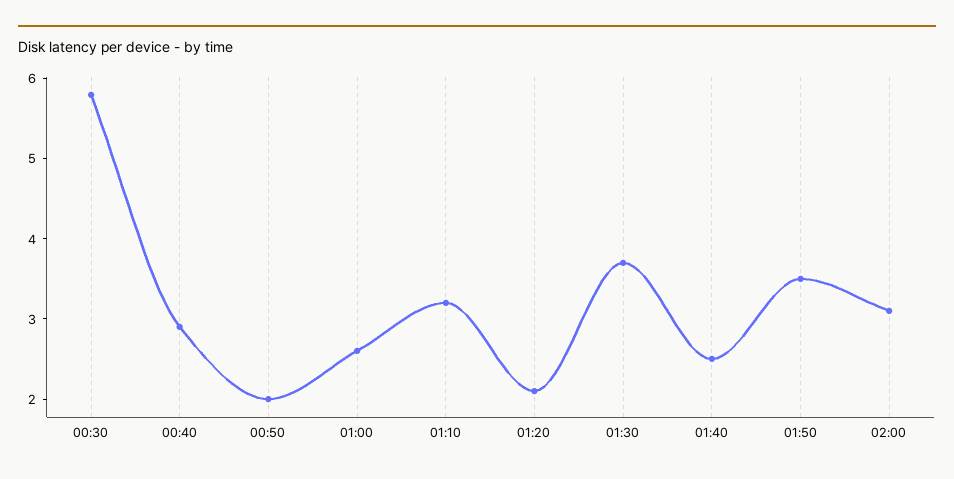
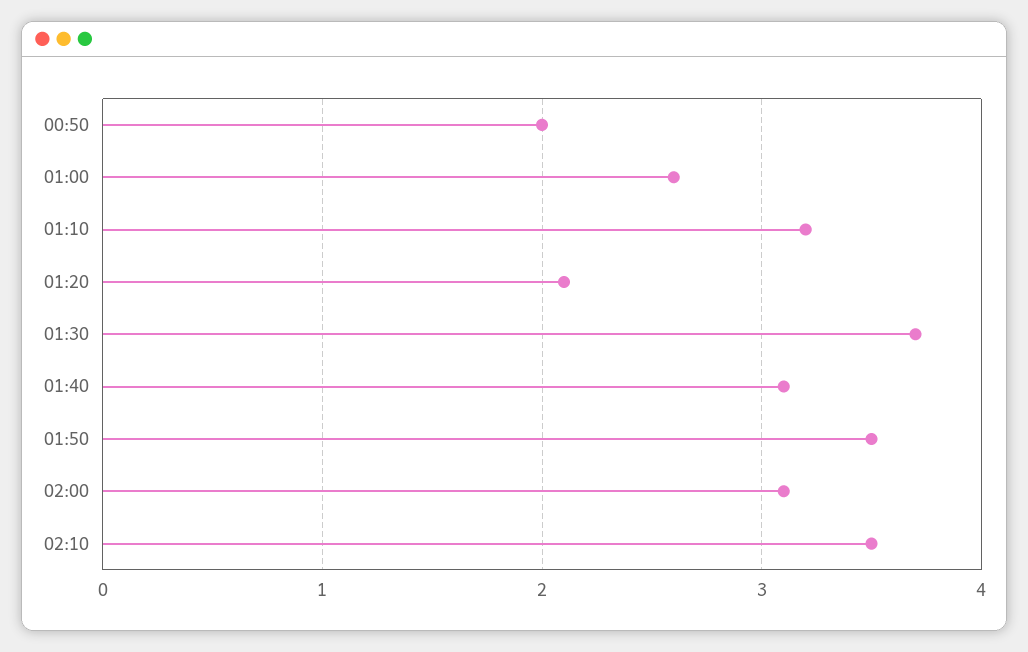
00:30: 5.8 -> none
00:40: 2.9 -> none
01:40: 2.5 -> 3.1
02:10: none -> 3.5

